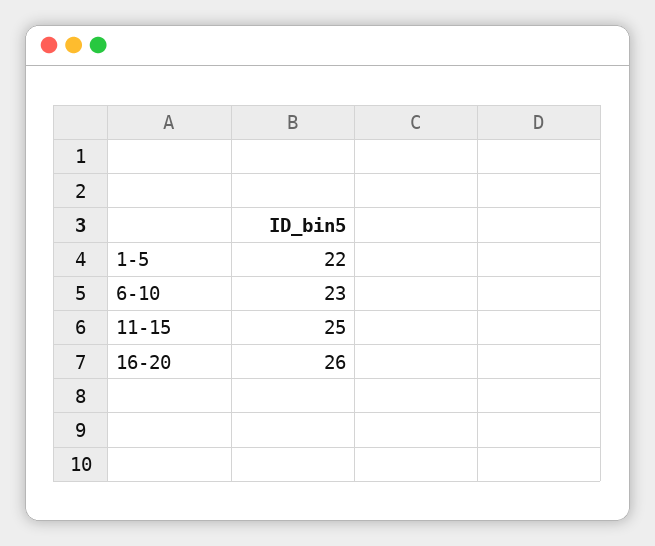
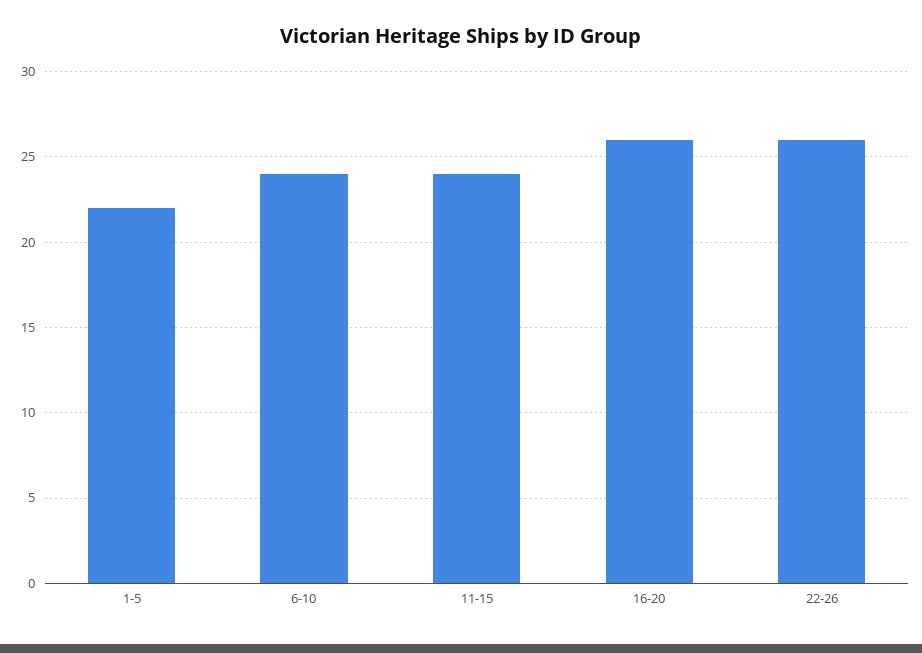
6-10: 23 -> 24
11-15: 25 -> 24
22-26: none -> 26

